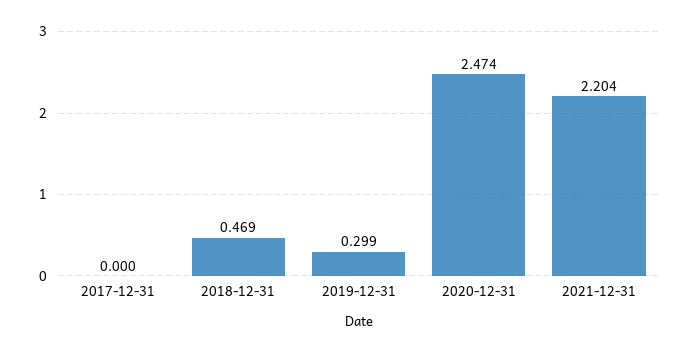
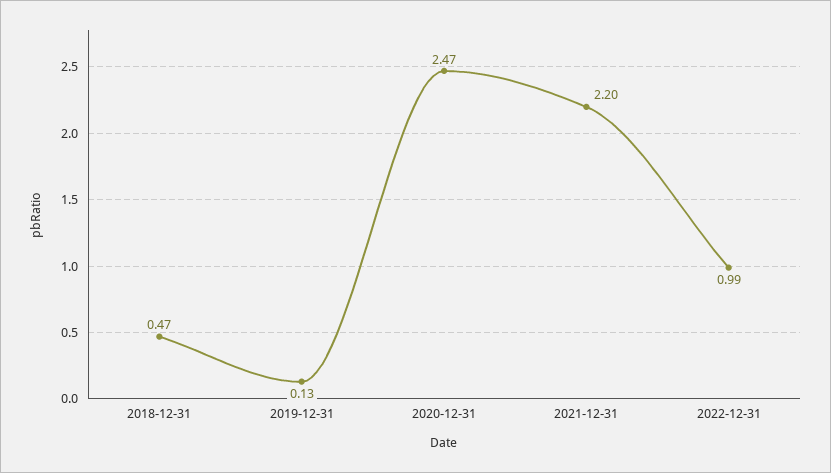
2017-12-31: 0 -> none
2019-12-31: 0.299 -> 0.13
2022-12-31: none -> 0.99

